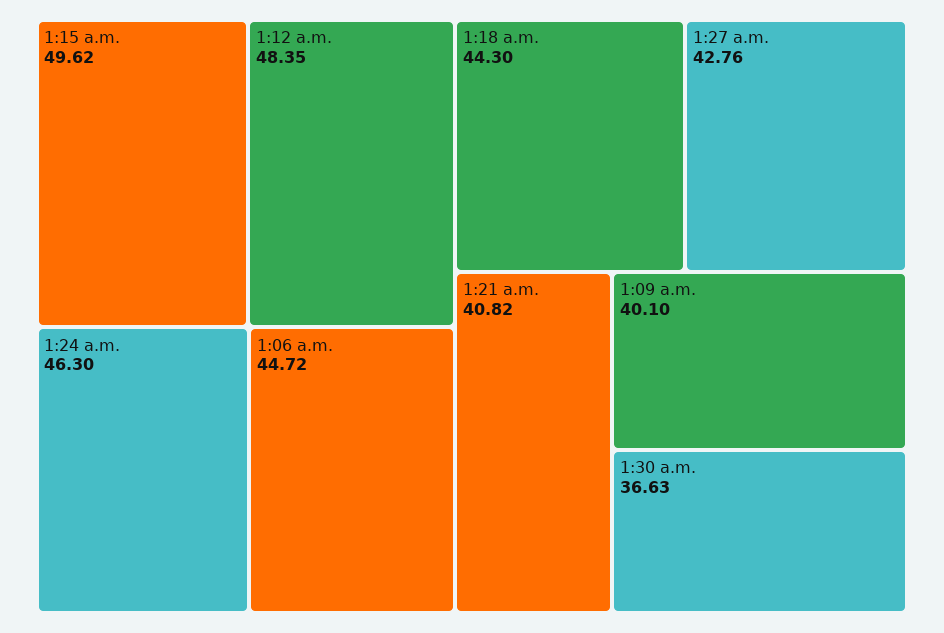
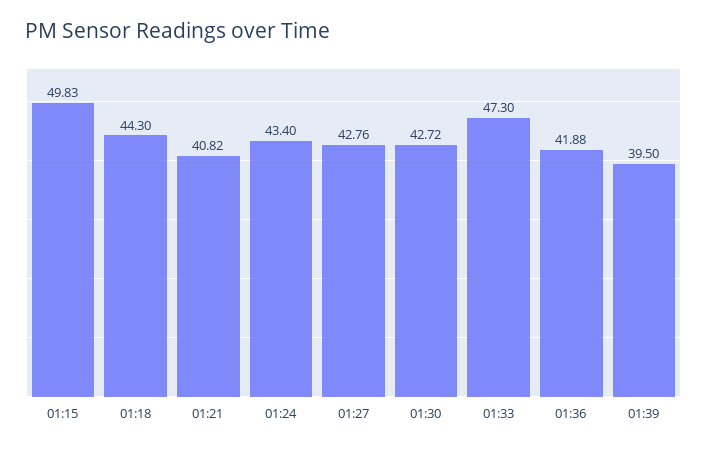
1:15 a.m.: 49.62 -> 49.83
1:12 a.m.: 48.35 -> none
1:24 a.m.: 46.3 -> 43.4
1:06 a.m.: 44.72 -> none
1:09 a.m.: 40.1 -> none
1:30 a.m.: 36.63 -> 42.72
01:33: none -> 47.3
01:36: none -> 41.88
01:39: none -> 39.5

